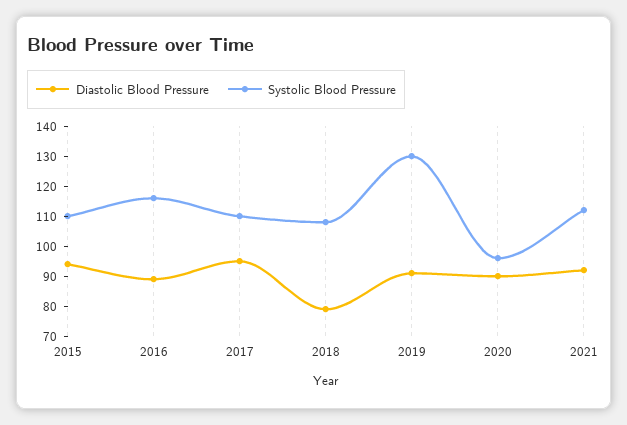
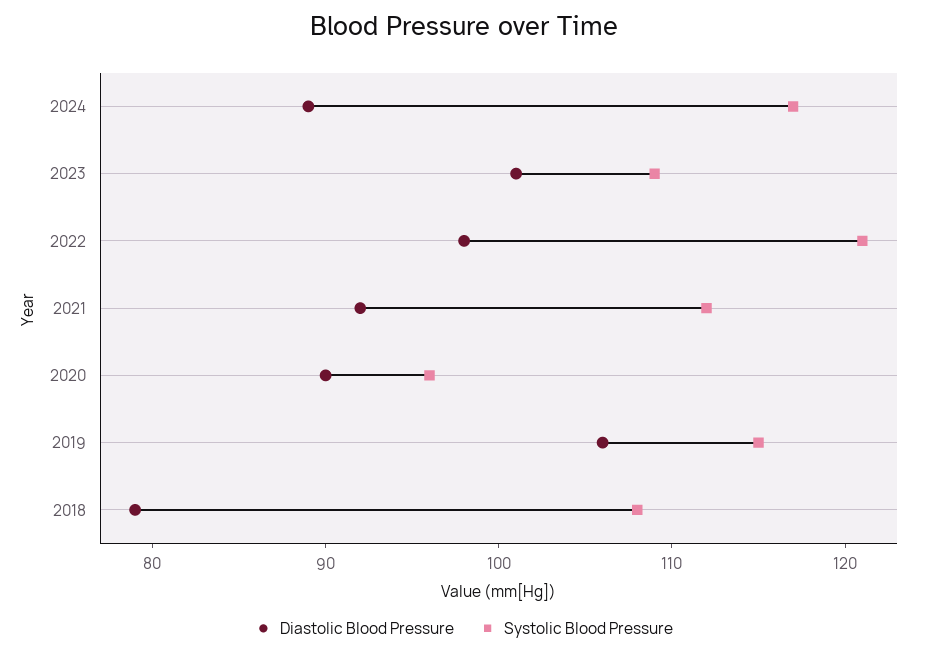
Diastolic Blood Pressure, 2015: 95 -> none
Systolic Blood Pressure, 2015: 110 -> none
Diastolic Blood Pressure, 2016: 90 -> none
Systolic Blood Pressure, 2016: 115 -> none
Diastolic Blood Pressure, 2017: 95 -> none
Systolic Blood Pressure, 2017: 110 -> none
Diastolic Blood Pressure, 2019: 90 -> 106
Systolic Blood Pressure, 2019: 130 -> 115
Diastolic Blood Pressure, 2024: none -> 89
Systolic Blood Pressure, 2024: none -> 117
Diastolic Blood Pressure, 2023: none -> 101
Systolic Blood Pressure, 2023: none -> 109
Diastolic Blood Pressure, 2022: none -> 98
Systolic Blood Pressure, 2022: none -> 121

